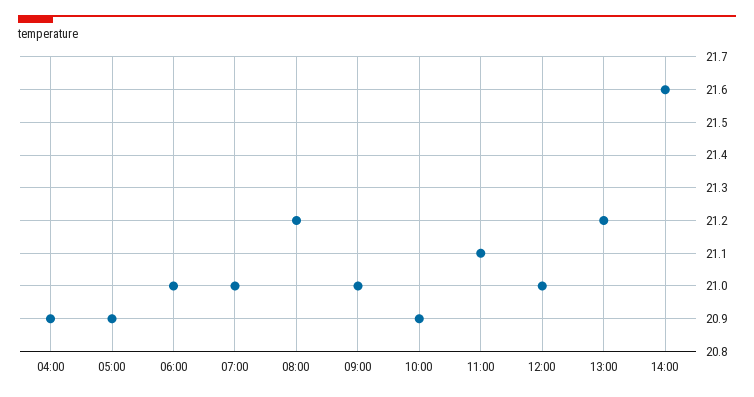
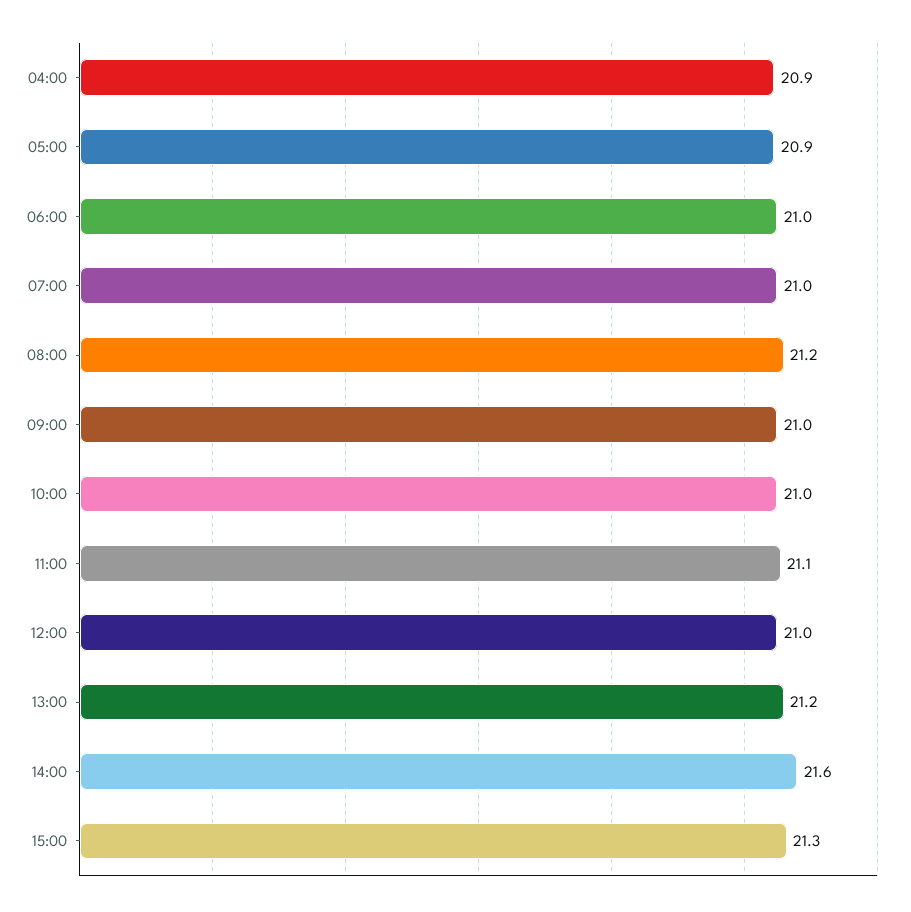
10:00: 20.9 -> 21
15:00: none -> 21.3

